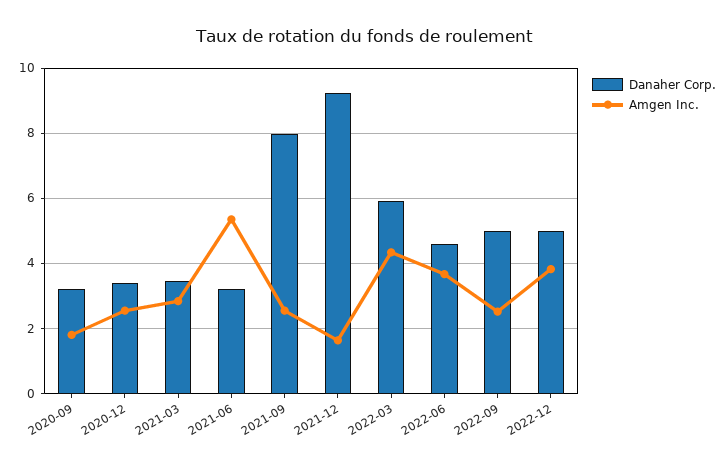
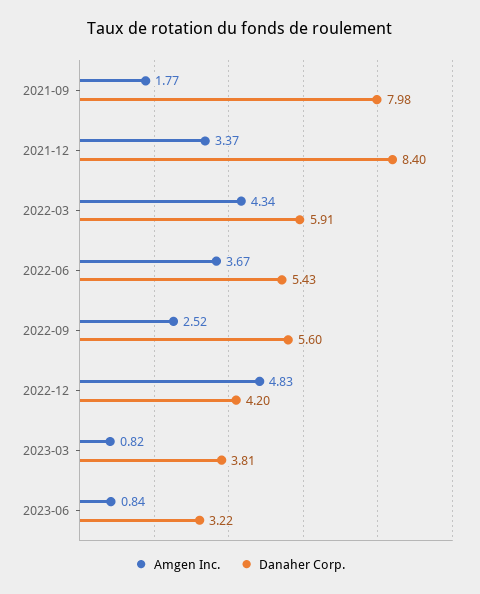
Danaher Corp., 2020-09: 3.2 -> none
Amgen Inc., 2020-09: 1.8 -> none
Danaher Corp., 2020-12: 3.4 -> none
Amgen Inc., 2020-12: 2.6 -> none
Danaher Corp., 2021-03: 3.4 -> none
Amgen Inc., 2021-03: 2.8 -> none
Danaher Corp., 2021-06: 3.2 -> none
Amgen Inc., 2021-06: 5.4 -> none
Amgen Inc., 2021-09: 2.6 -> 1.77
Danaher Corp., 2021-12: 9.2 -> 8.4
Amgen Inc., 2021-12: 1.6 -> 3.37
Danaher Corp., 2022-06: 4.6 -> 5.43
Danaher Corp., 2022-09: 5 -> 5.6
Danaher Corp., 2022-12: 5 -> 4.2
Amgen Inc., 2022-12: 3.8 -> 4.83
Amgen Inc., 2023-03: none -> 0.82
Danaher Corp., 2023-03: none -> 3.81
Amgen Inc., 2023-06: none -> 0.84
Danaher Corp., 2023-06: none -> 3.22

